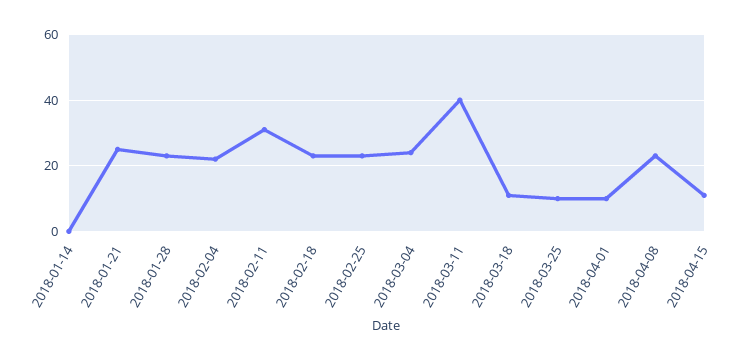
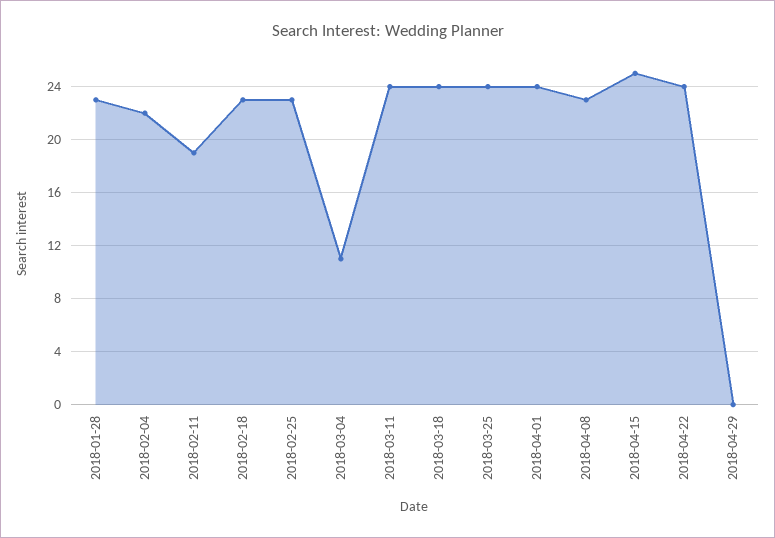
2018-01-14: 0 -> none
2018-01-21: 25 -> none
2018-02-11: 30 -> 19
2018-03-04: 25 -> 11
2018-03-11: 40 -> 24
2018-03-18: 10 -> 24
2018-03-25: 10 -> 24
2018-04-01: 10 -> 24
2018-04-15: 10 -> 25
2018-04-22: none -> 24
2018-04-29: none -> 0

